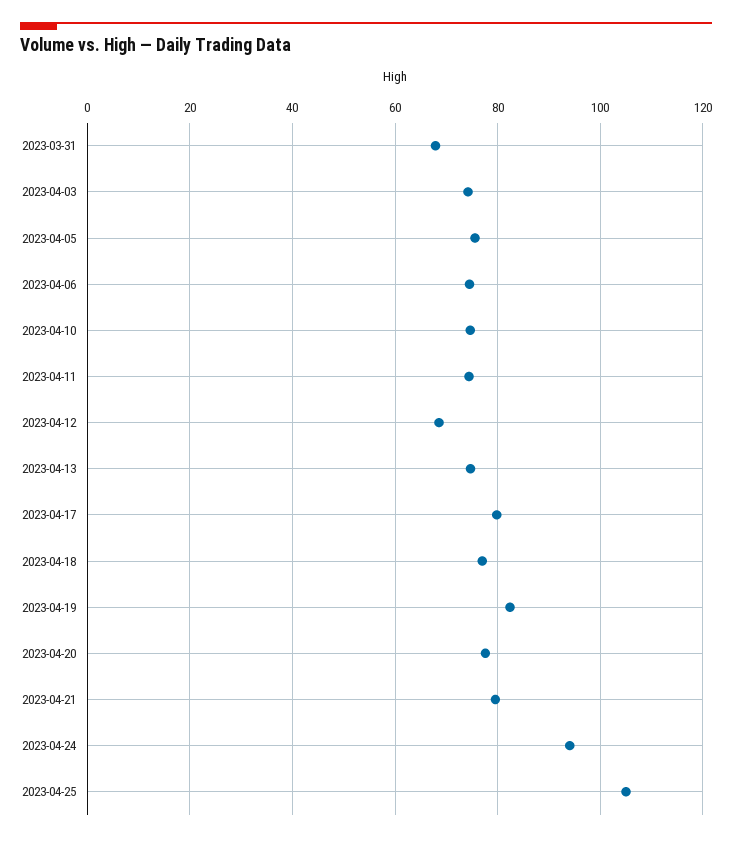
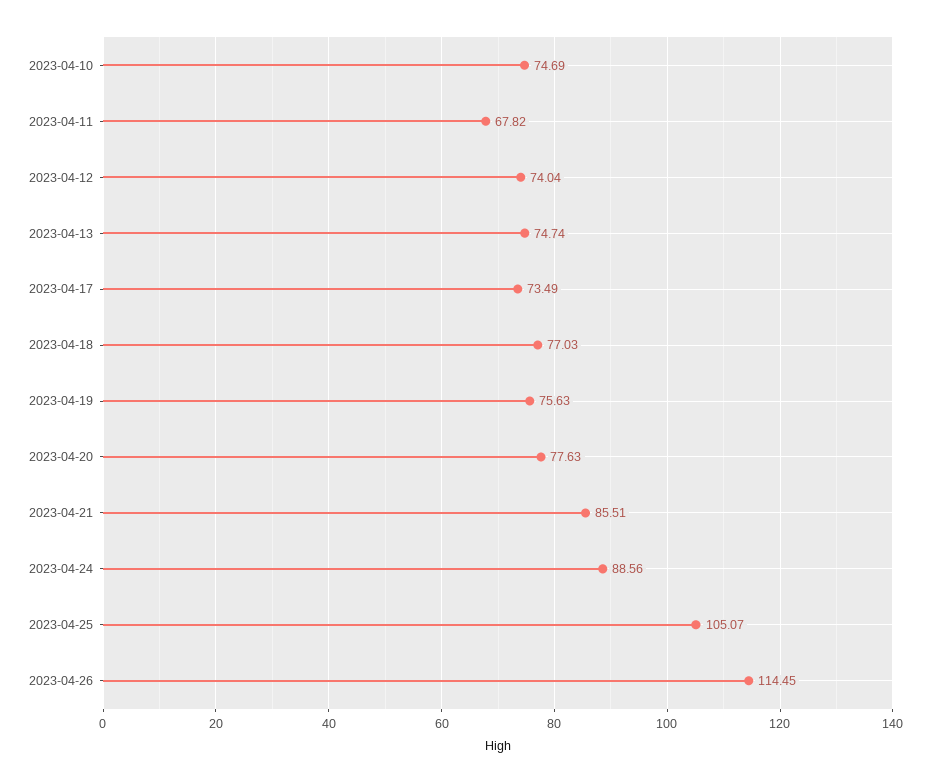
2023-03-31: 68 -> none
2023-04-03: 74 -> none
2023-04-05: 76 -> none
2023-04-06: 74 -> none
2023-04-11: 74 -> 67.82
2023-04-12: 68 -> 74.04
2023-04-17: 80 -> 73.49
2023-04-19: 82 -> 75.63
2023-04-21: 80 -> 85.51
2023-04-24: 94 -> 88.56
2023-04-26: none -> 114.45

